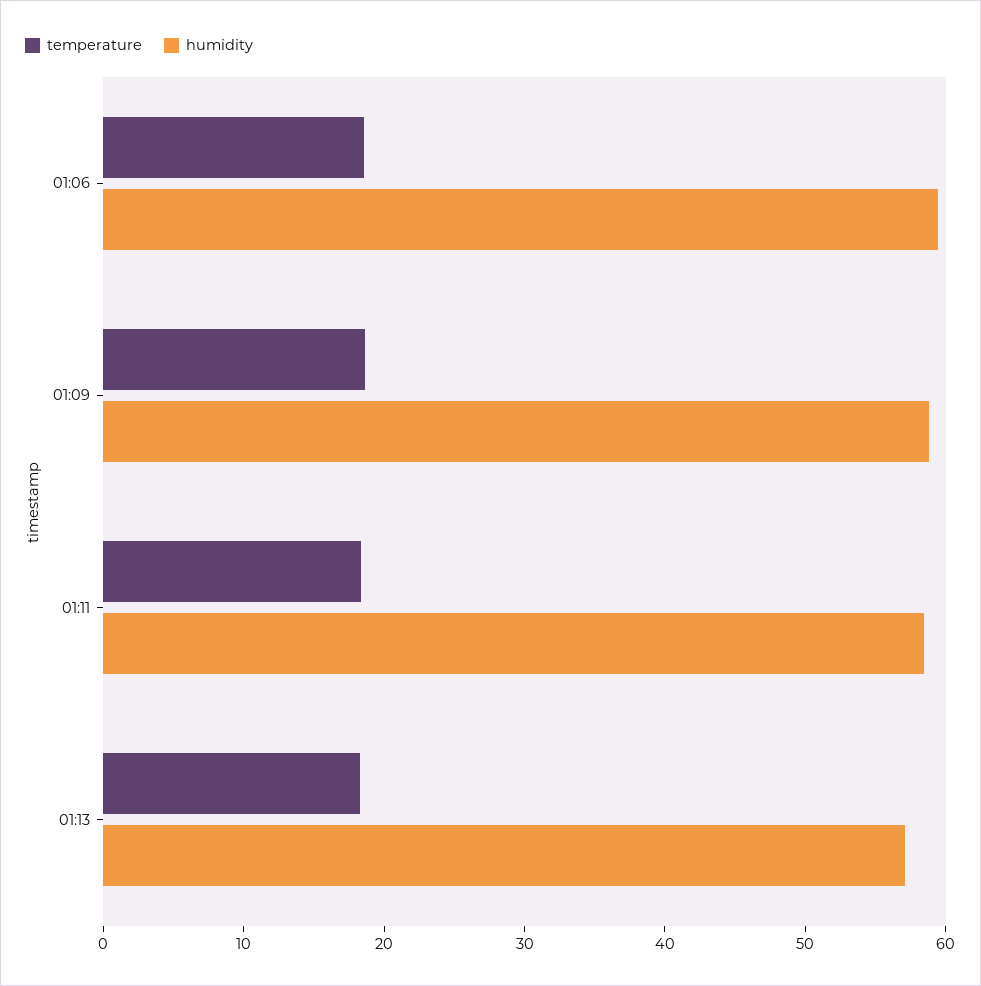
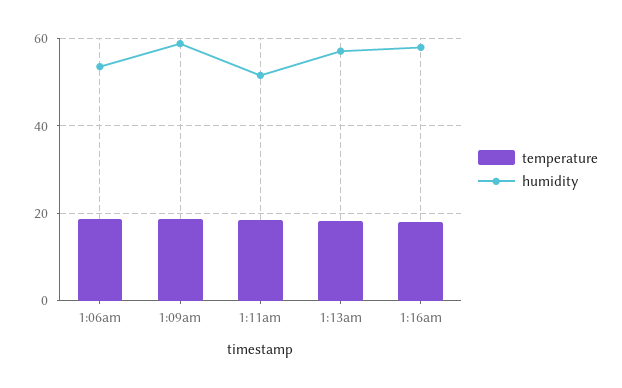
humidity, 01:06: 60 -> 54
humidity, 01:11: 58 -> 52
temperature, 1:16am: none -> 18
humidity, 1:16am: none -> 58

